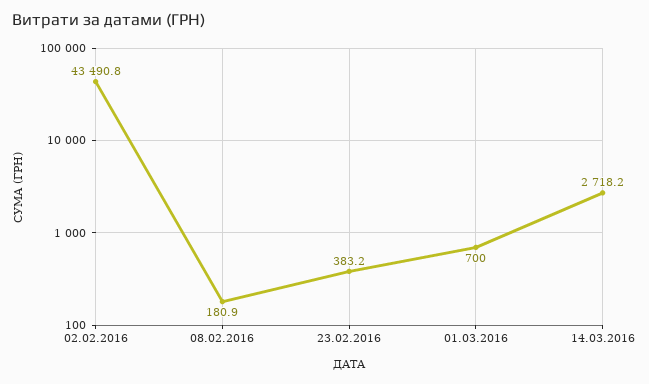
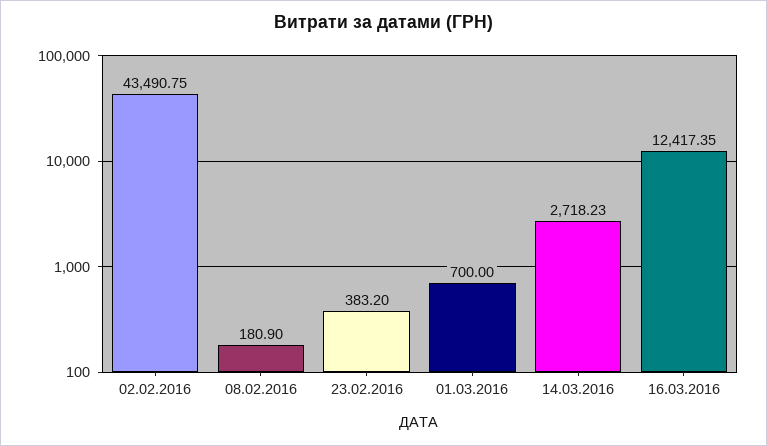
16.03.2016: none -> 12417.35

